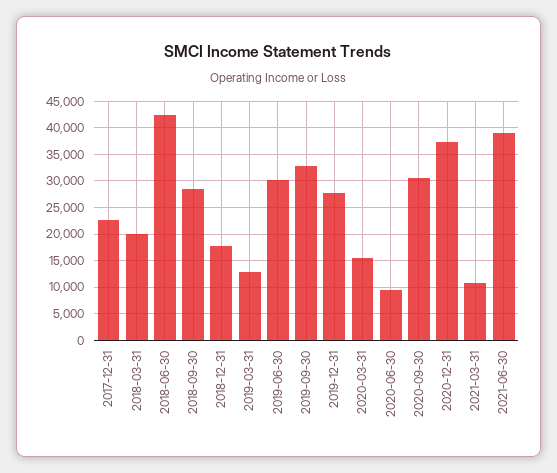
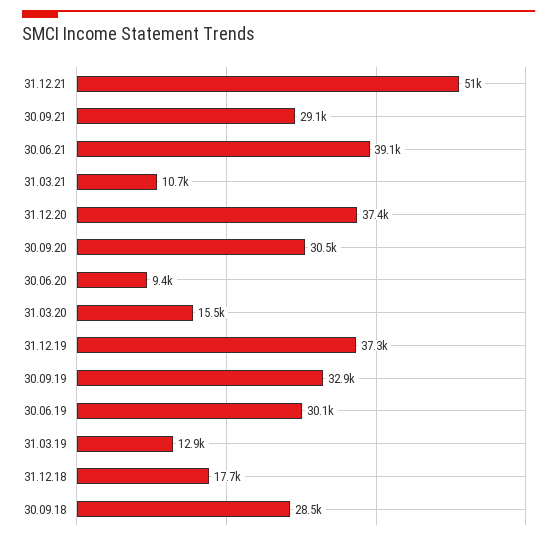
2017-12-31: 22500 -> none
2018-03-31: 20000 -> none
2018-06-30: 42500 -> none
2019-12-31: 27500 -> 37300
31.12.21: none -> 51000
30.09.21: none -> 29100

